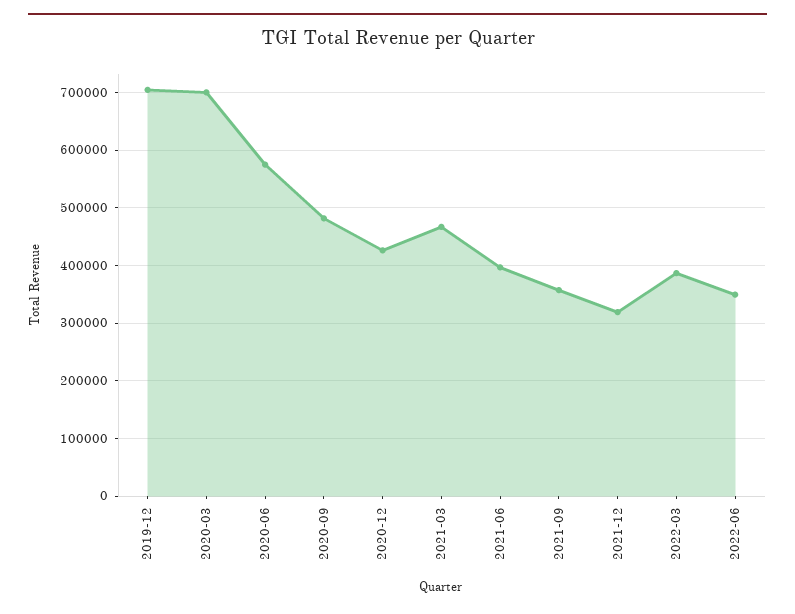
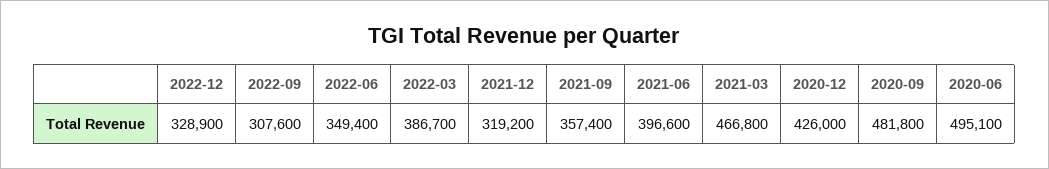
2019-12: 700000 -> none
2020-03: 700000 -> none
2020-06: 580000 -> 495100
2022-12: none -> 328900
2022-09: none -> 307600

